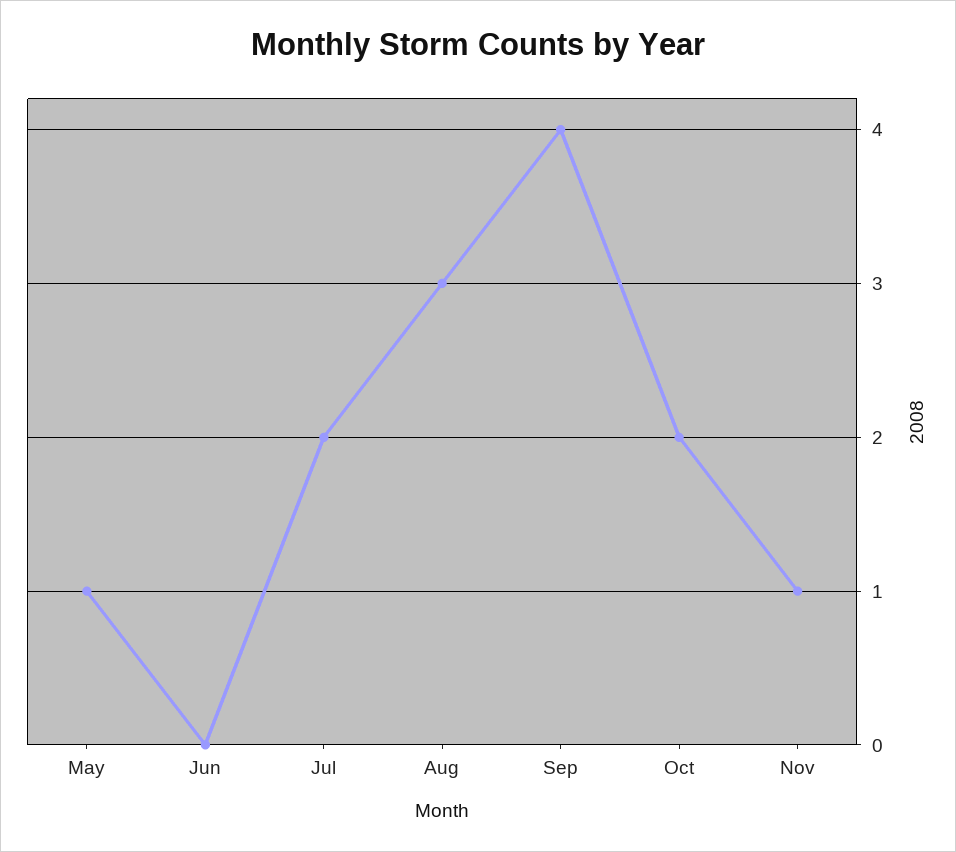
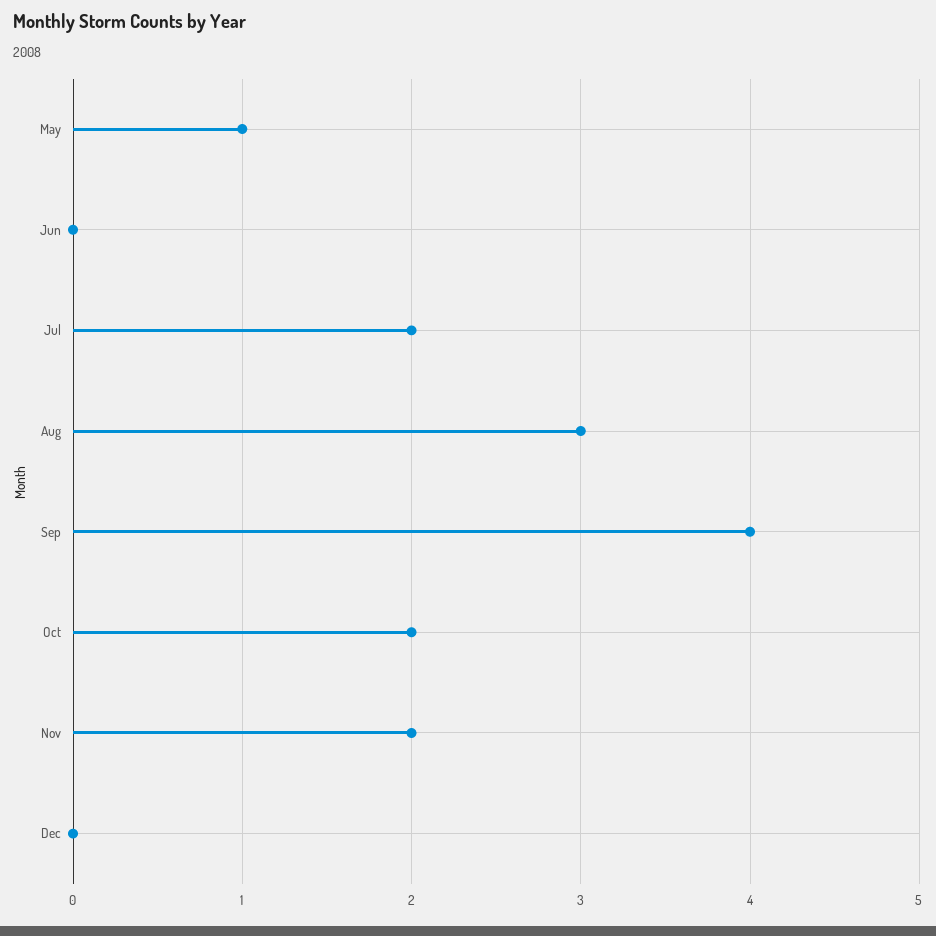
Nov: 1 -> 2
Dec: none -> 0

